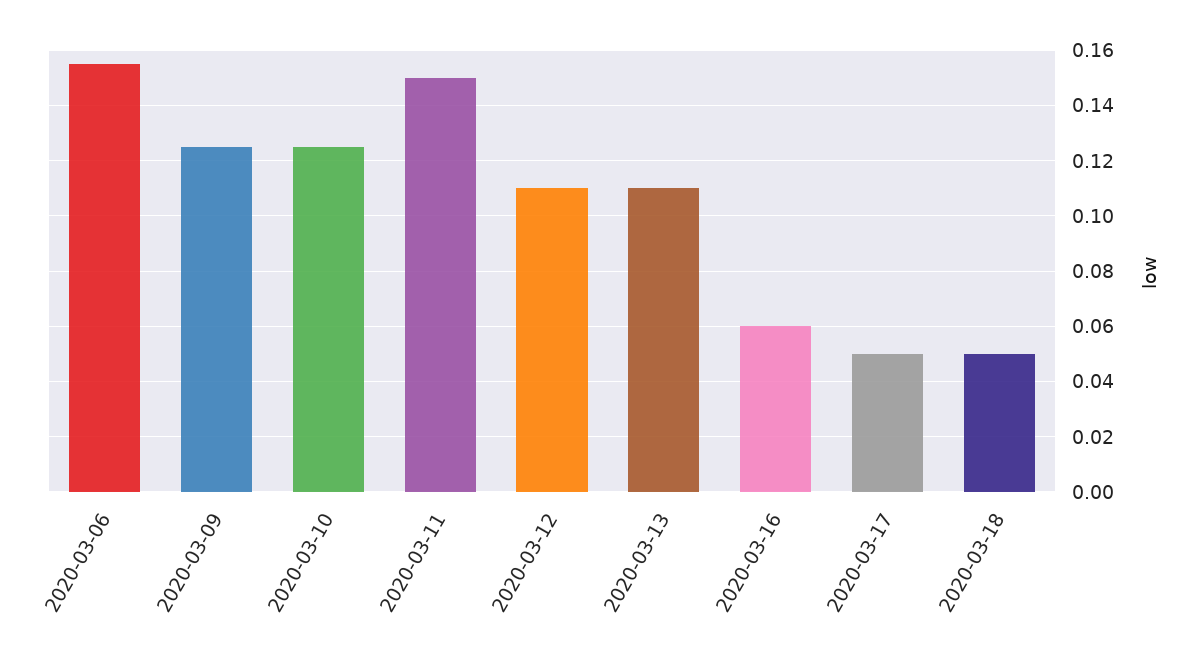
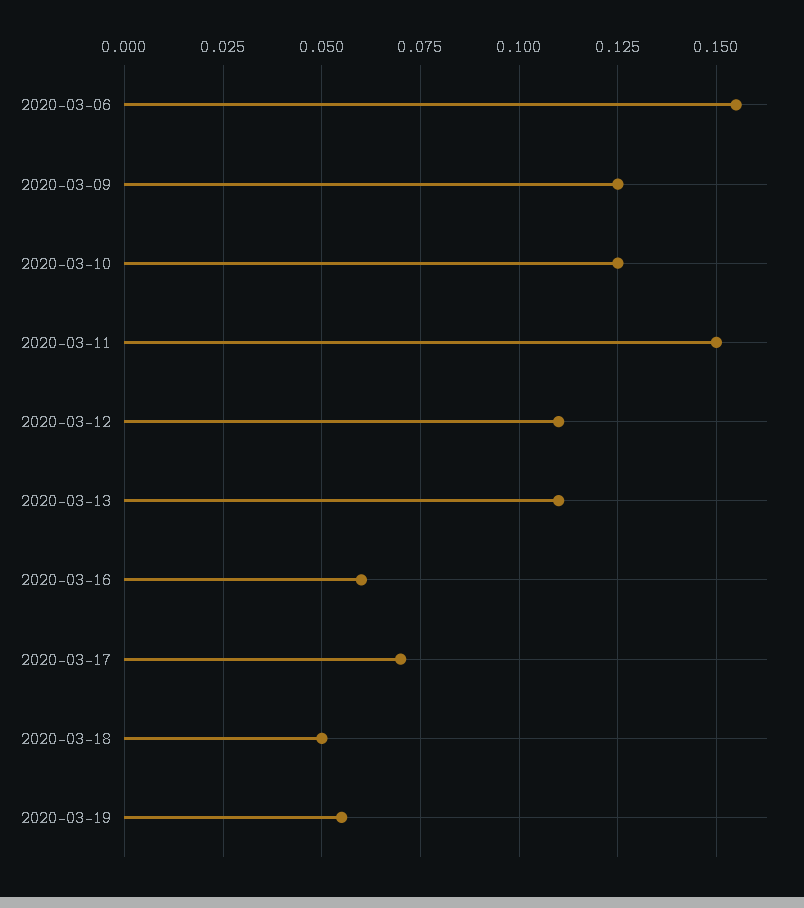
2020-03-17: 0.05 -> 0.07
2020-03-19: none -> 0.055

